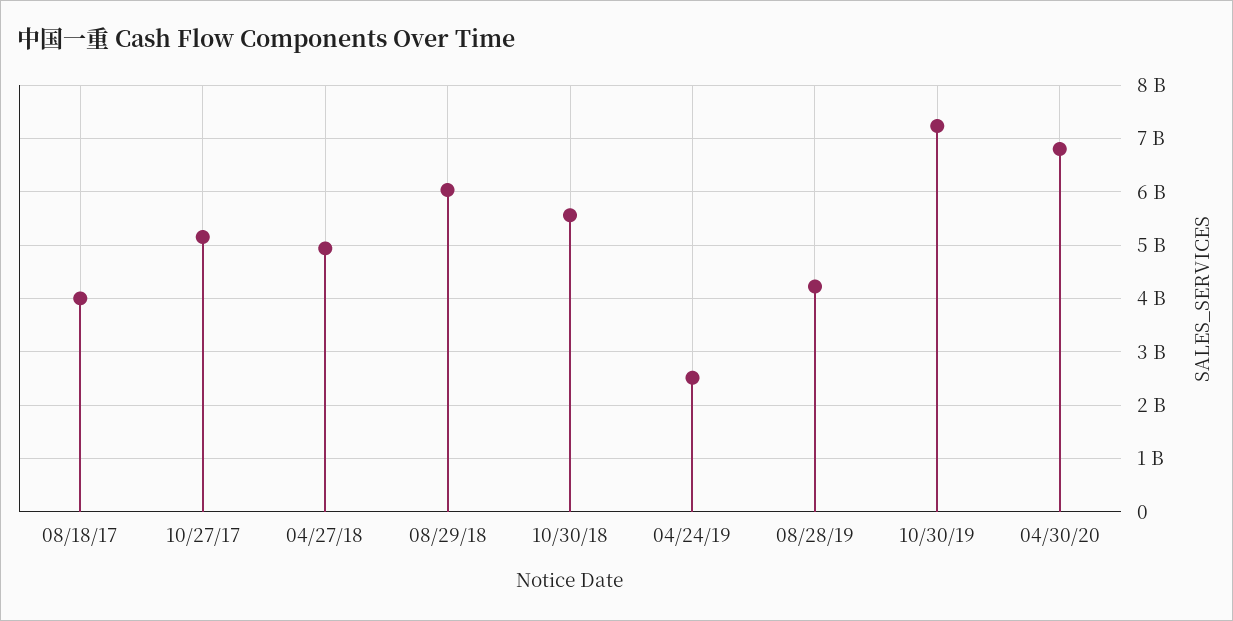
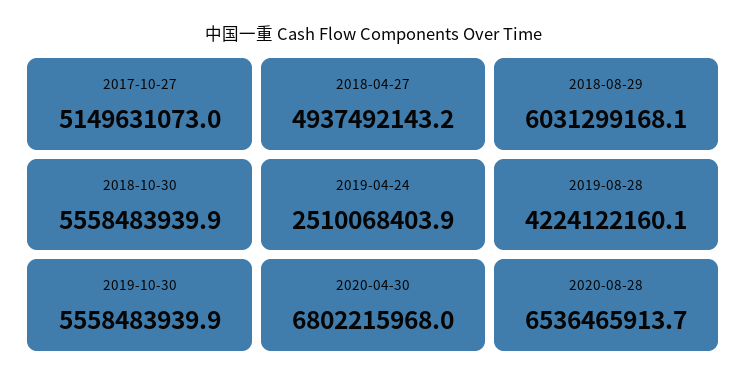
08/18/17: 4000000000 -> none
10/30/19: 7200000000 -> 5558483939.9
2020-08-28: none -> 6536465913.7

